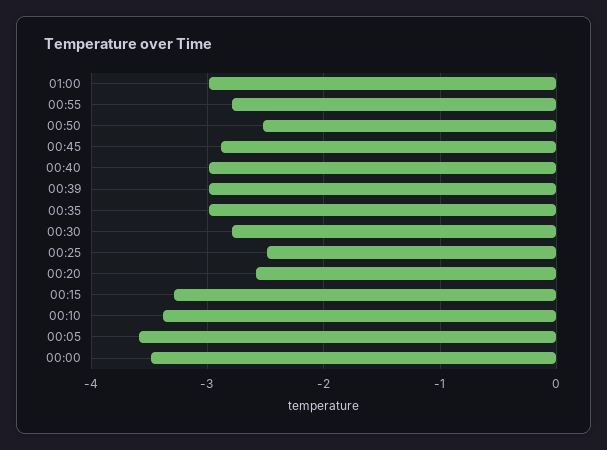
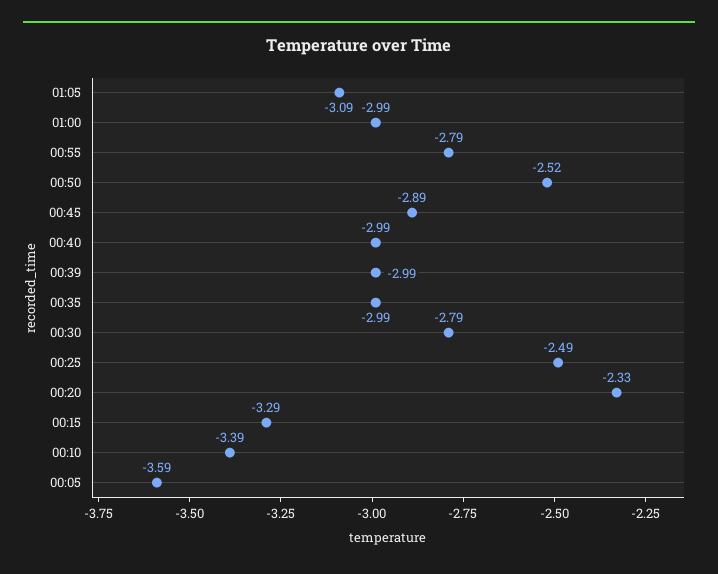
00:20: -2.6 -> -2.33
00:00: -3.5 -> none
01:05: none -> -3.09

